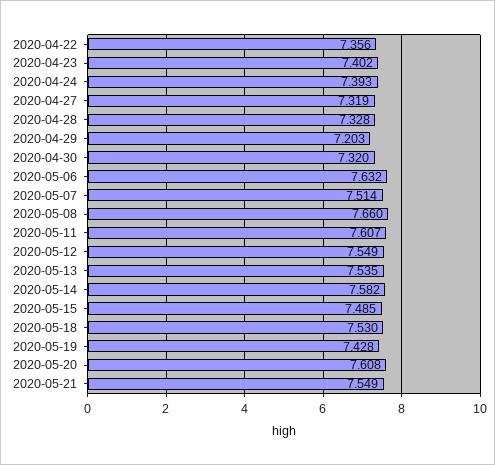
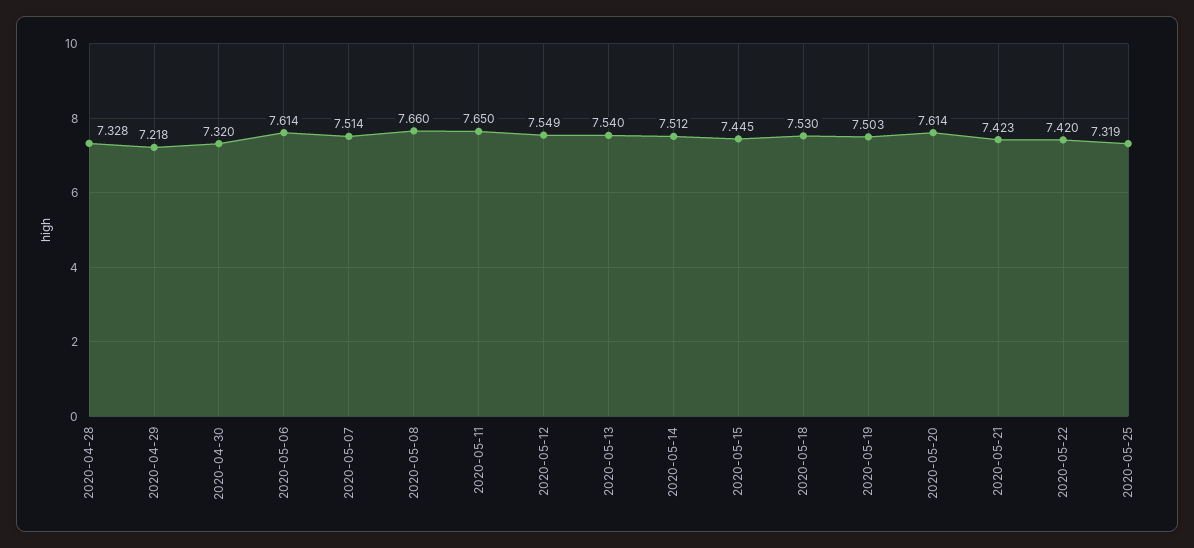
2020-04-22: 7.356 -> none
2020-04-23: 7.402 -> none
2020-04-24: 7.393 -> none
2020-04-27: 7.319 -> none
2020-04-29: 7.203 -> 7.218
2020-05-06: 7.632 -> 7.614
2020-05-11: 7.607 -> 7.65
2020-05-13: 7.535 -> 7.54
2020-05-14: 7.582 -> 7.512
2020-05-15: 7.485 -> 7.445
2020-05-19: 7.428 -> 7.503
2020-05-20: 7.608 -> 7.614
2020-05-21: 7.549 -> 7.423
2020-05-22: none -> 7.42
2020-05-25: none -> 7.319

